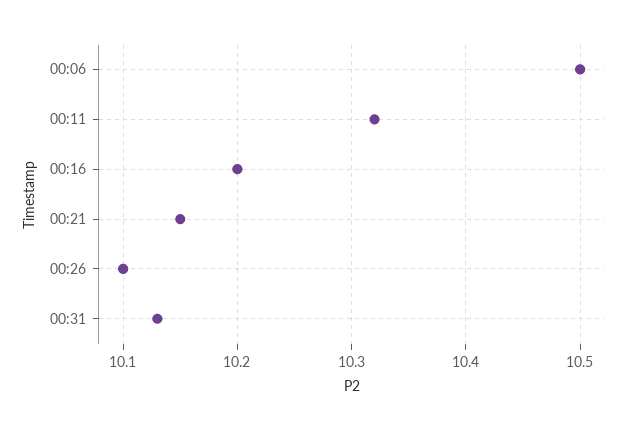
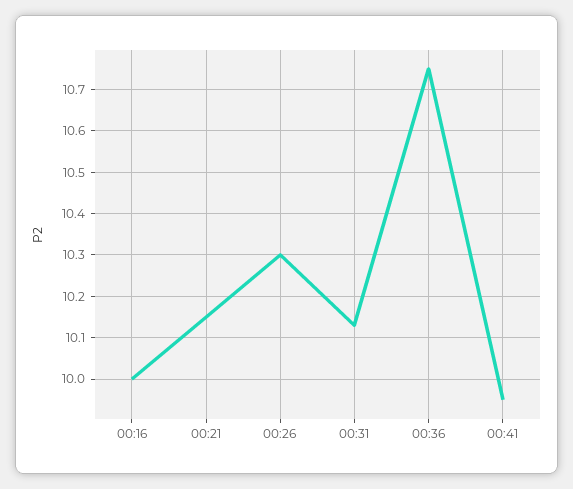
00:06: 10.5 -> none
00:11: 10.32 -> none
00:16: 10.2 -> 10
00:26: 10.1 -> 10.3
00:36: none -> 10.75
00:41: none -> 9.95

